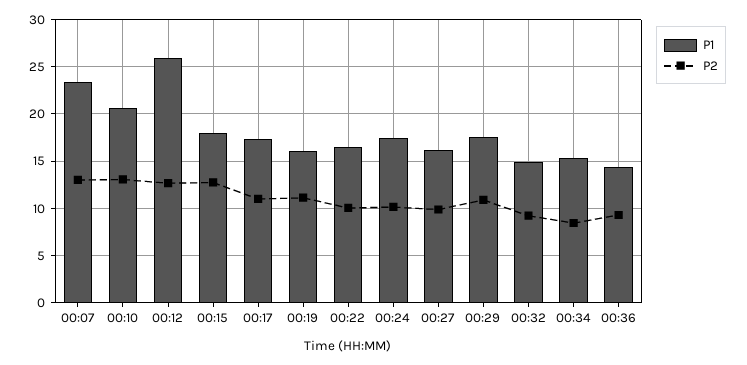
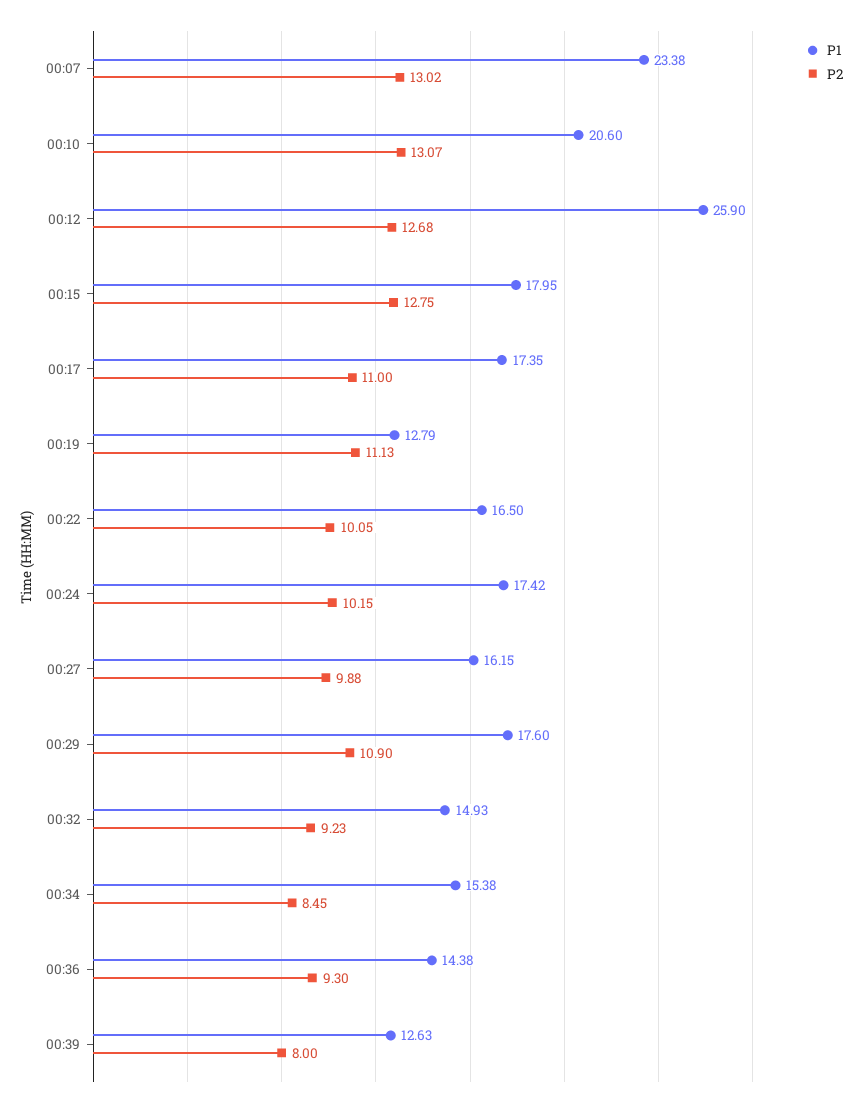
P1, 00:19: 16 -> 12.79
P1, 00:39: none -> 12.63
P2, 00:39: none -> 8

